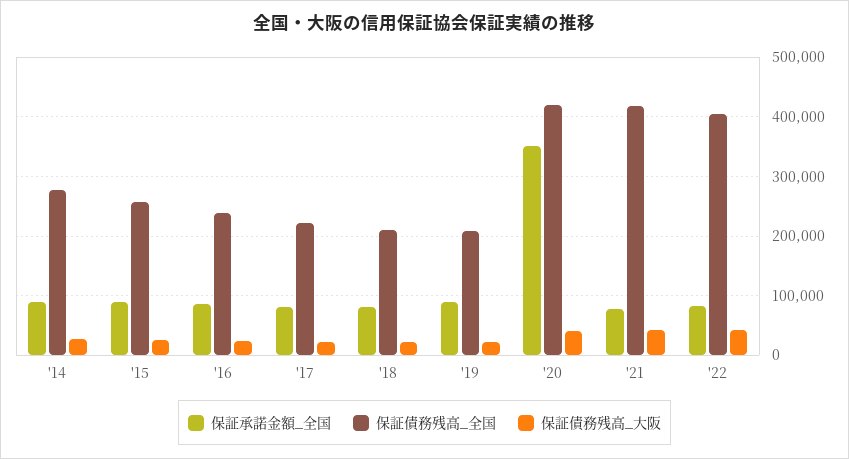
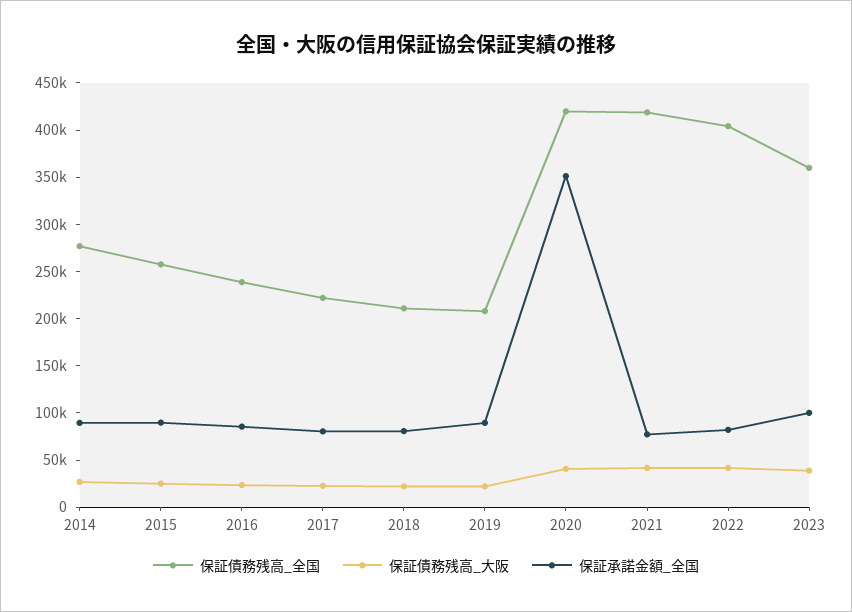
保証債務残高_全国, 2023: none -> 360000
保証債務残高_大阪, 2023: none -> 40000
保証承諾金額_全国, 2023: none -> 100000

